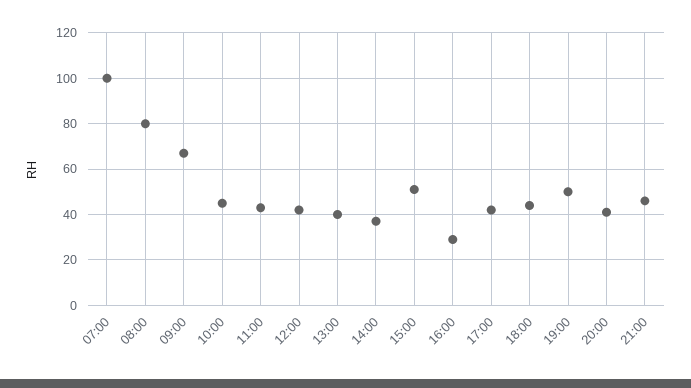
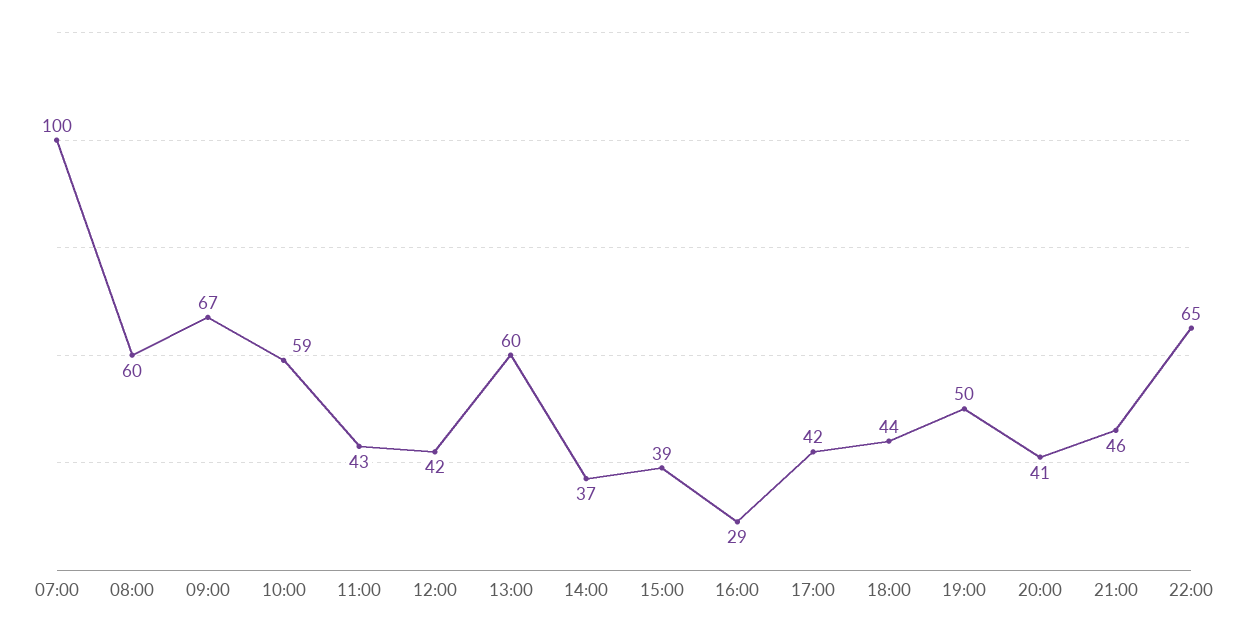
08:00: 80 -> 60
10:00: 45 -> 59
13:00: 40 -> 60
15:00: 50 -> 39
22:00: none -> 65

